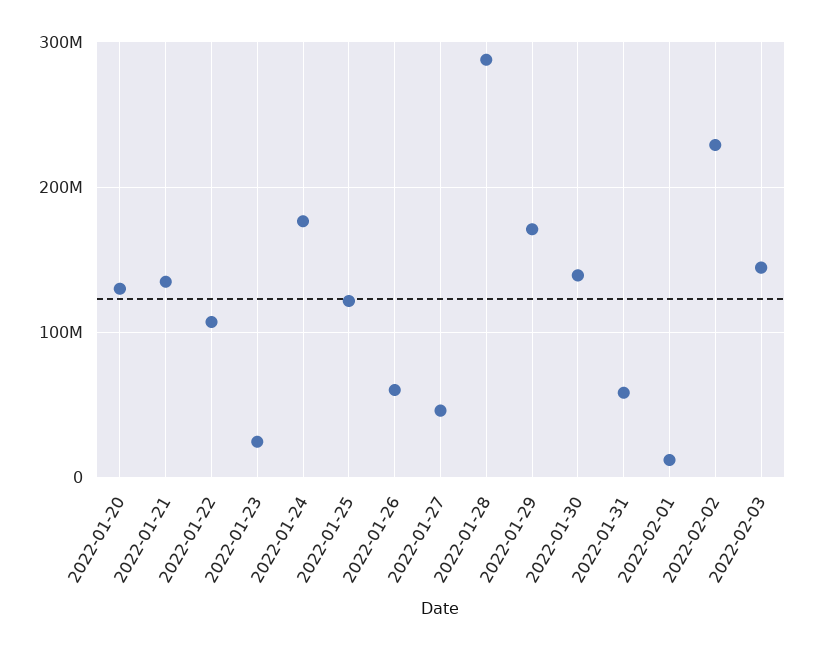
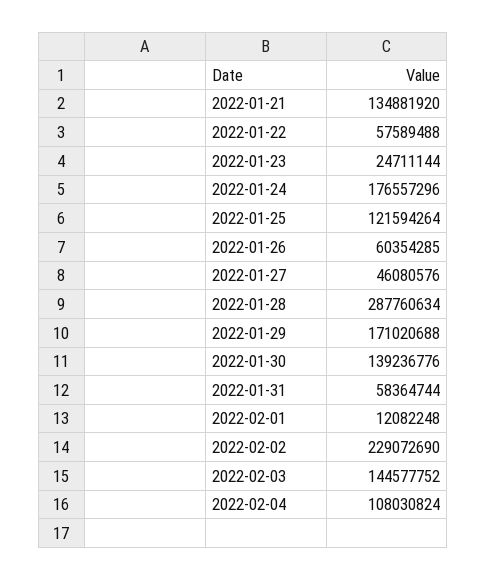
2022-01-20: 130000000 -> none
2022-01-22: 110000000 -> 57589488
2022-02-04: none -> 108030824

